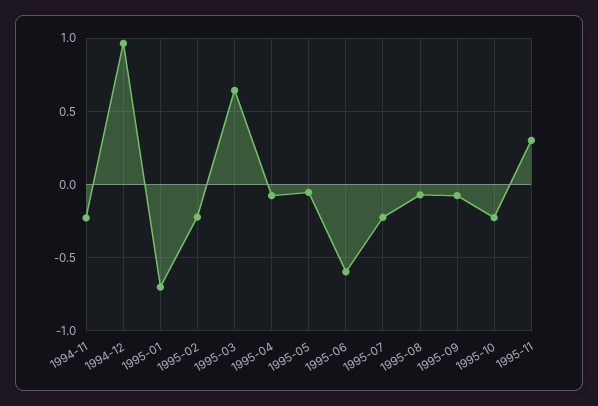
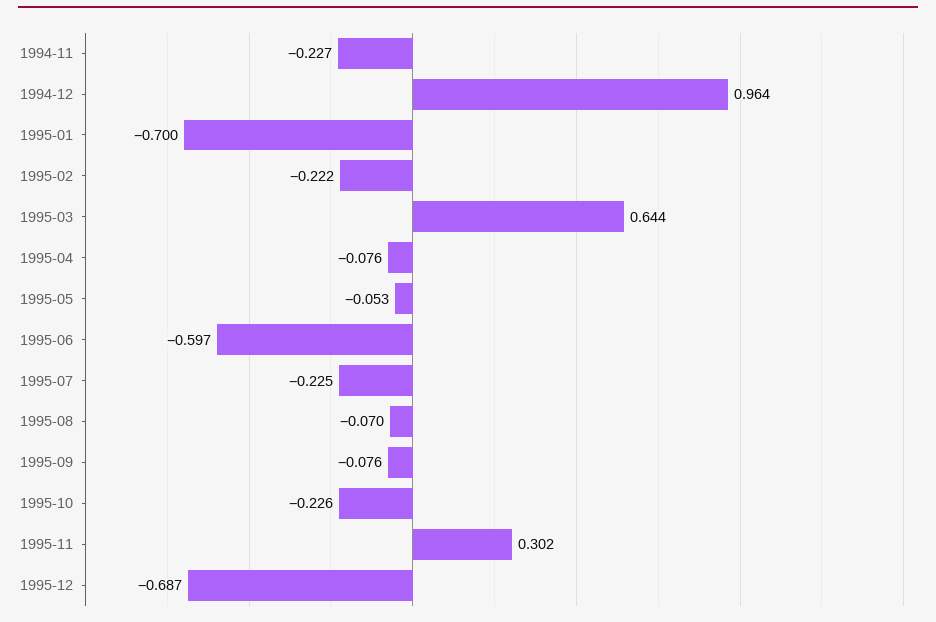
1995-12: none -> -0.687

